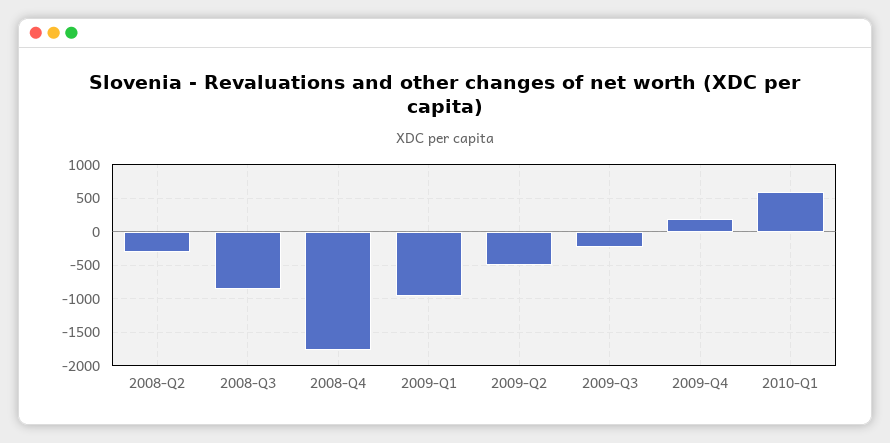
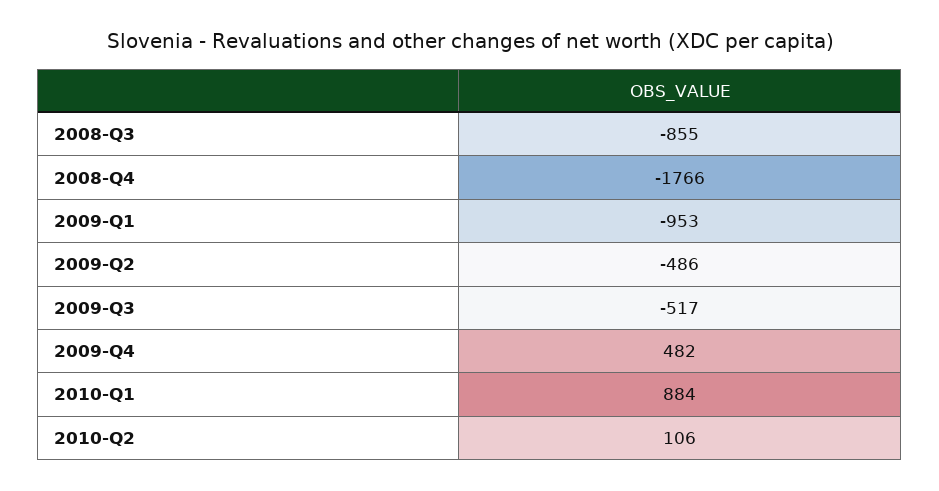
2008-Q2: -300 -> none
2009-Q3: -200 -> -517
2009-Q4: 200 -> 482
2010-Q1: 600 -> 884
2010-Q2: none -> 106

